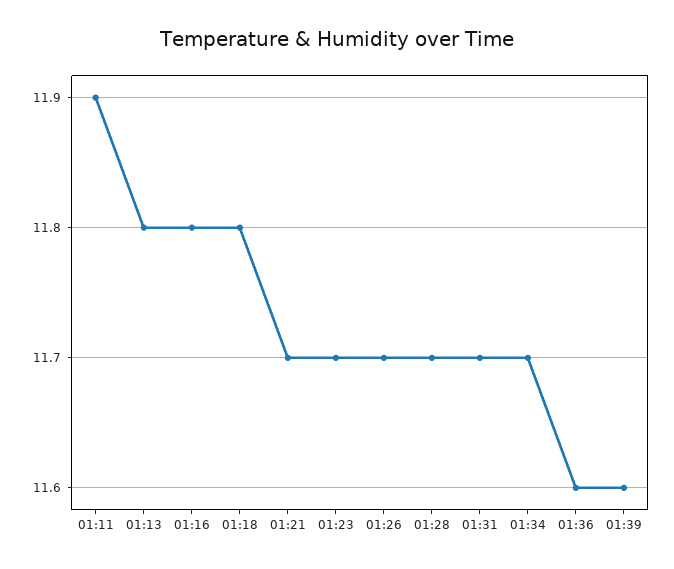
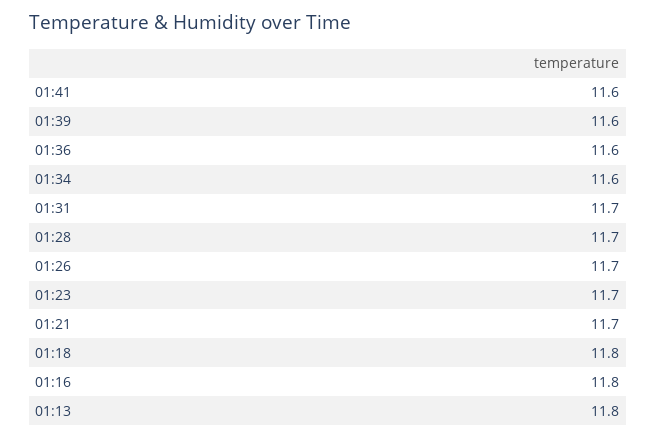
01:11: 11.9 -> none
01:34: 11.7 -> 11.6
01:41: none -> 11.6

